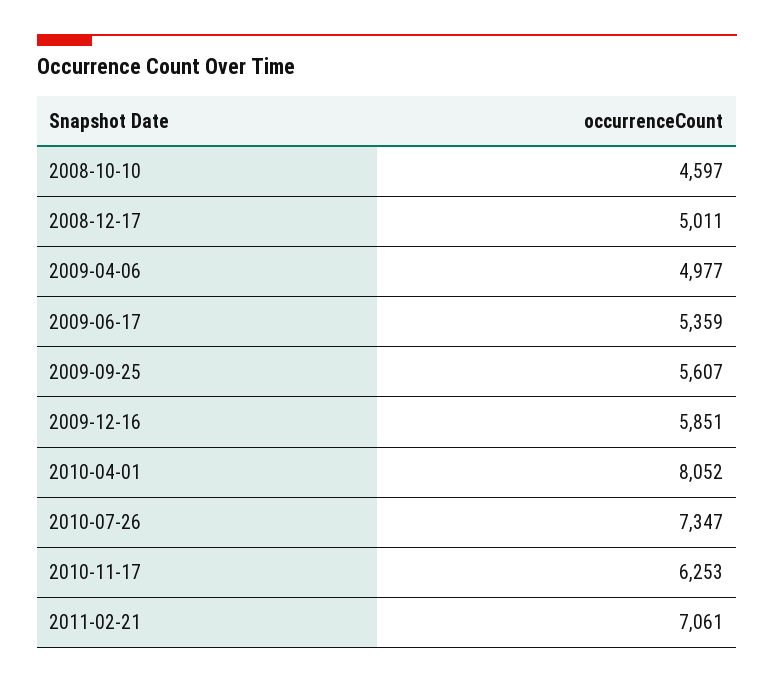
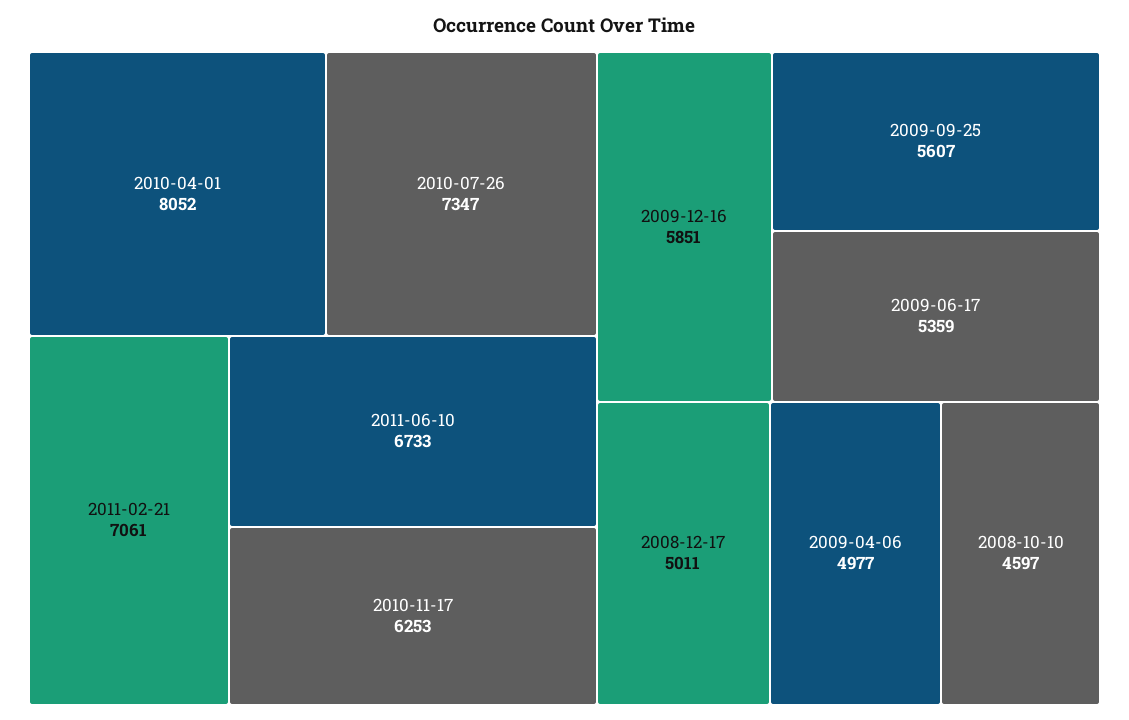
2011-06-10: none -> 6733

